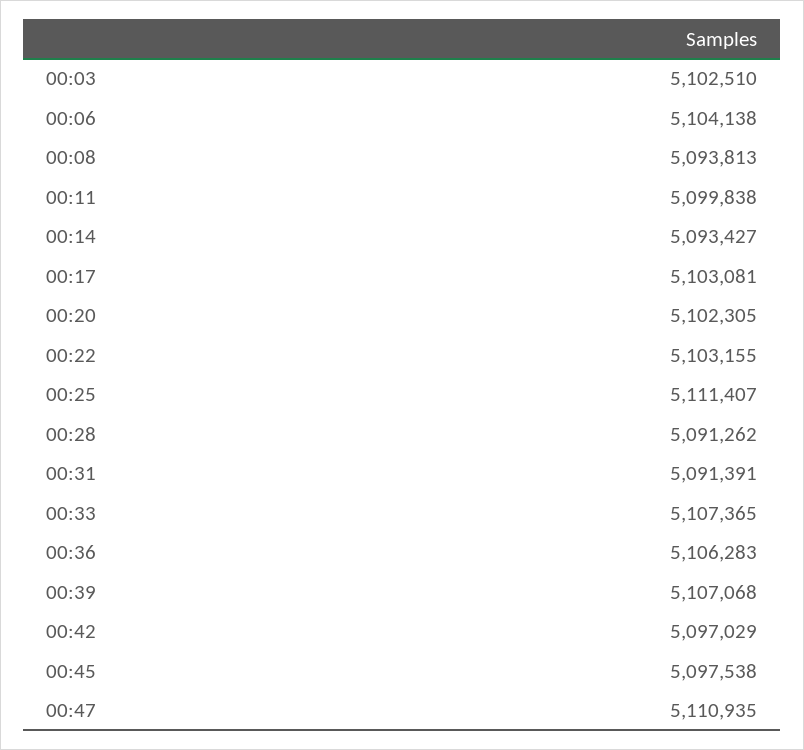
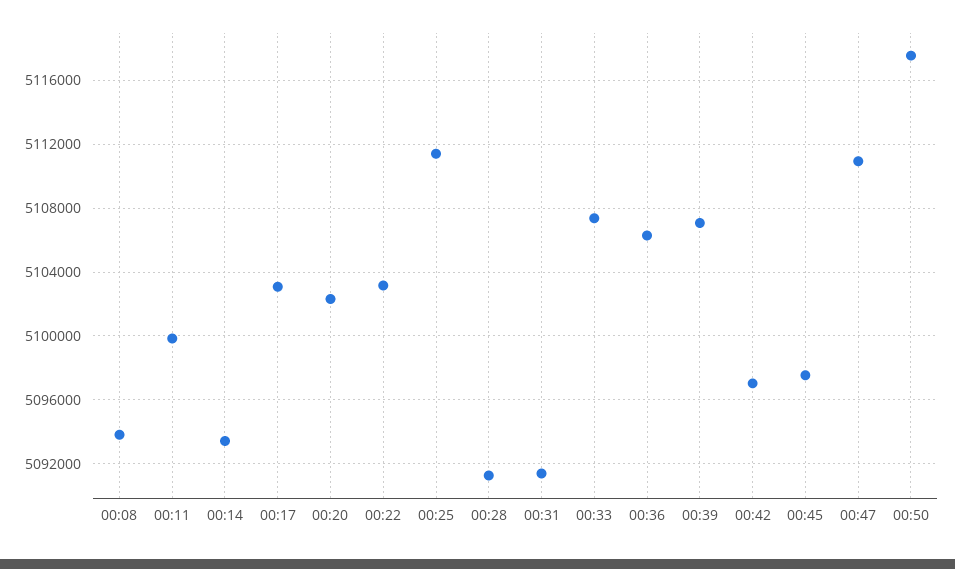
00:03: 5102510 -> none
00:06: 5104138 -> none
00:50: none -> 5117500

